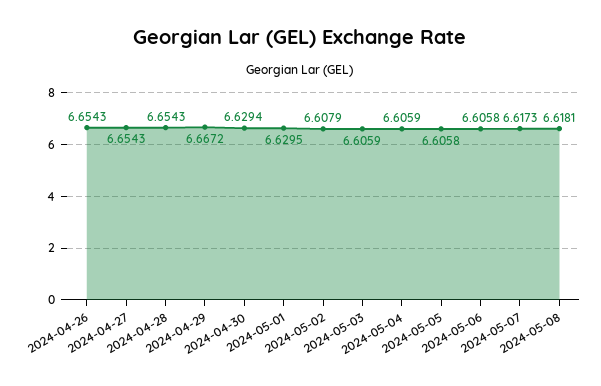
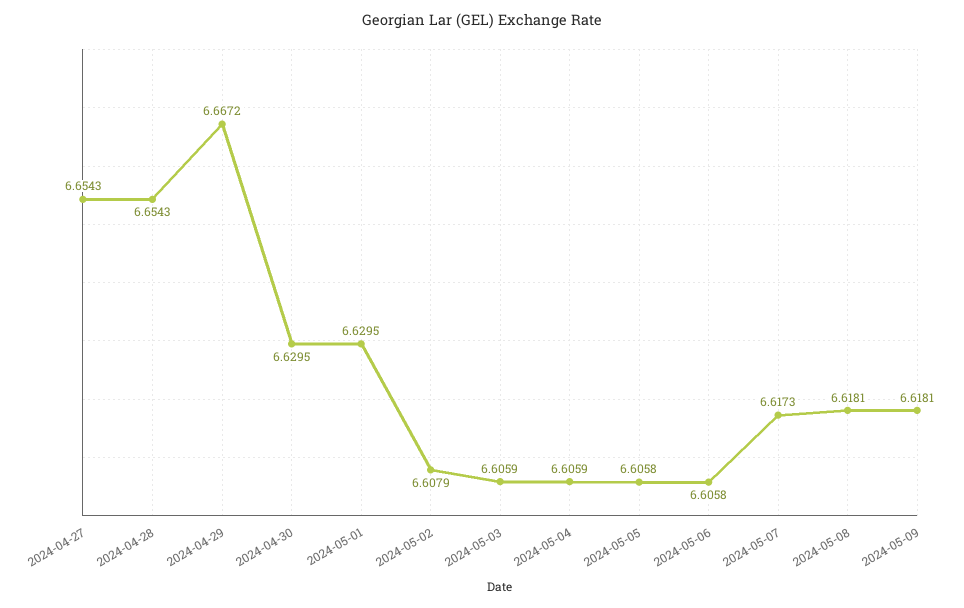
2024-04-26: 6.6543 -> none
2024-04-30: 6.6294 -> 6.6295
2024-05-09: none -> 6.6181

